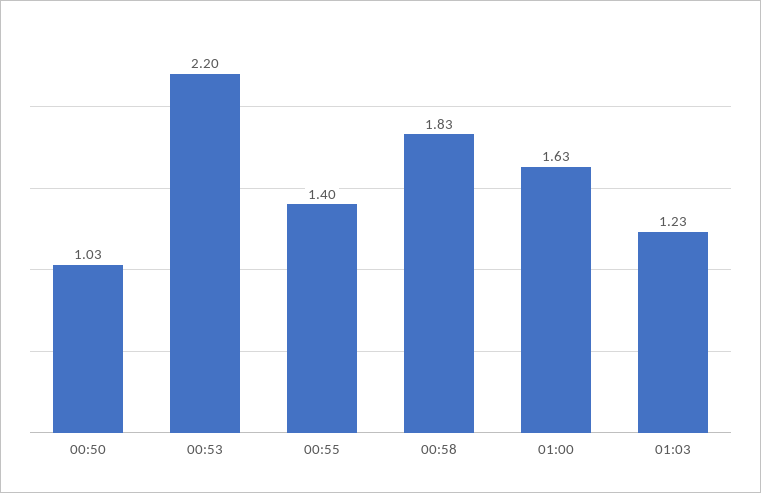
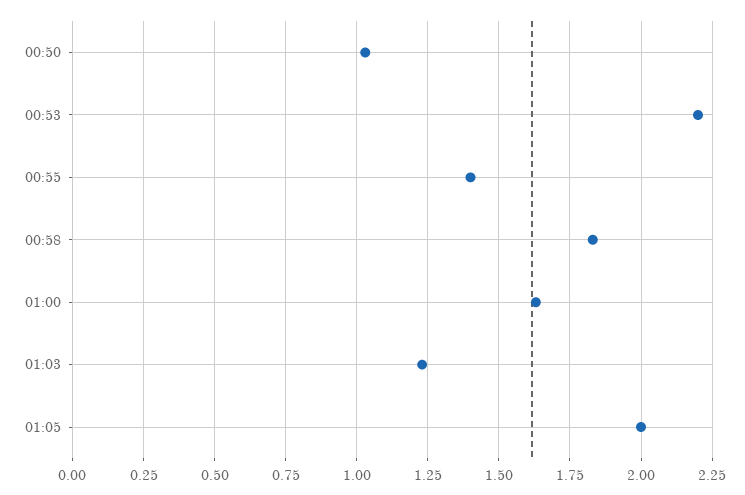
01:05: none -> 2

